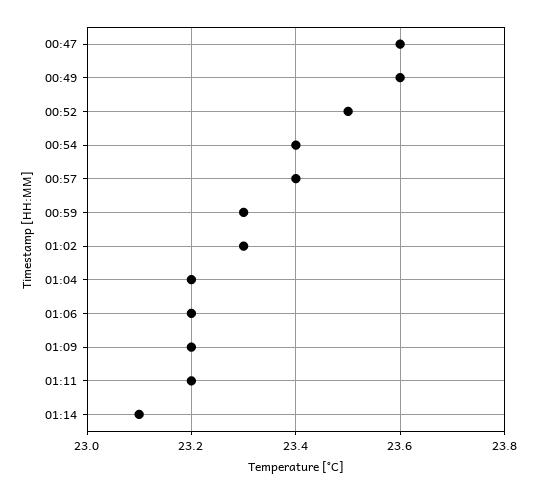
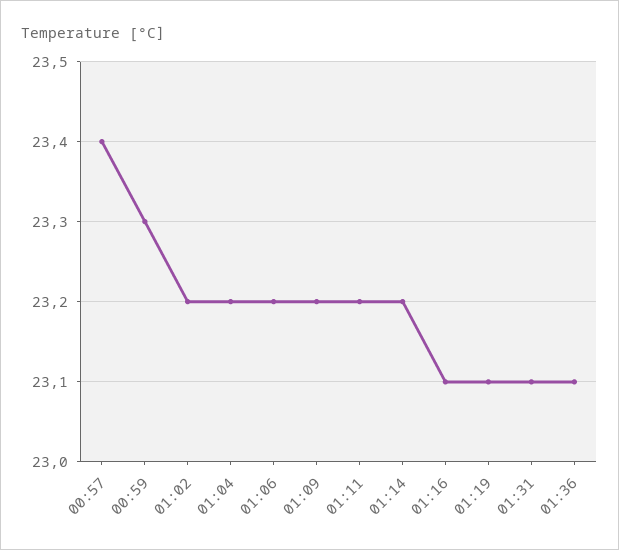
00:47: 23.6 -> none
00:49: 23.6 -> none
00:52: 23.5 -> none
00:54: 23.4 -> none
01:02: 23.3 -> 23.2
01:14: 23.1 -> 23.2
01:16: none -> 23.1
01:19: none -> 23.1
01:31: none -> 23.1
01:36: none -> 23.1

